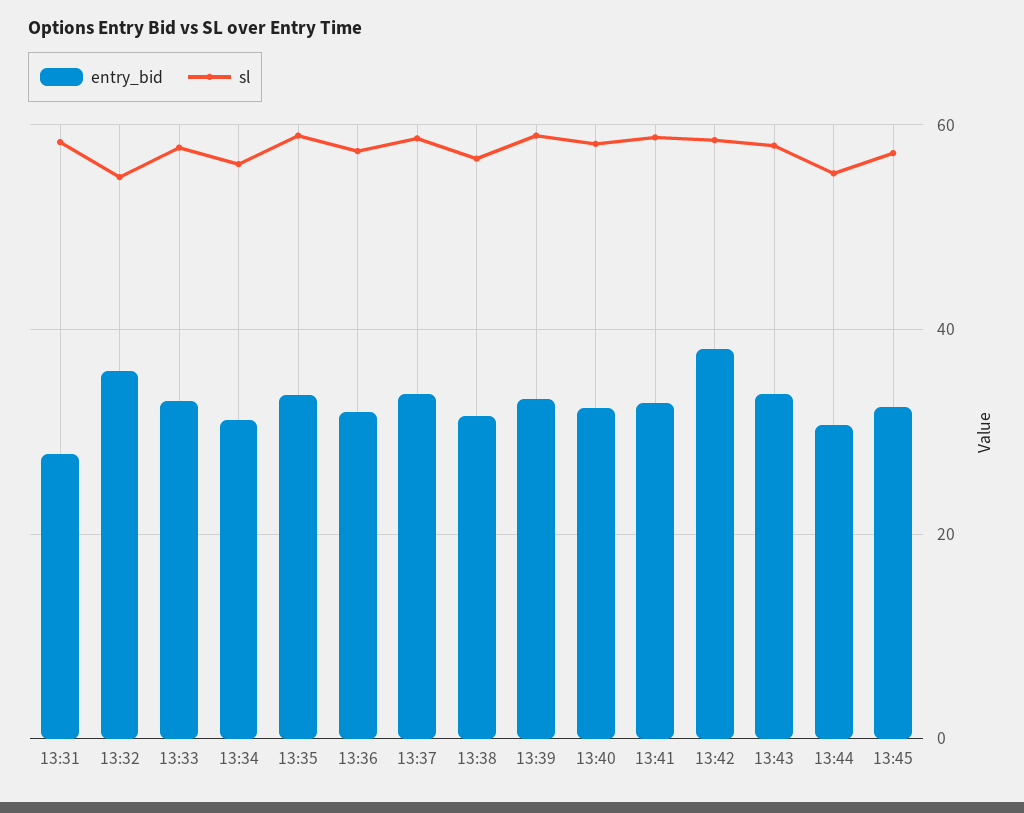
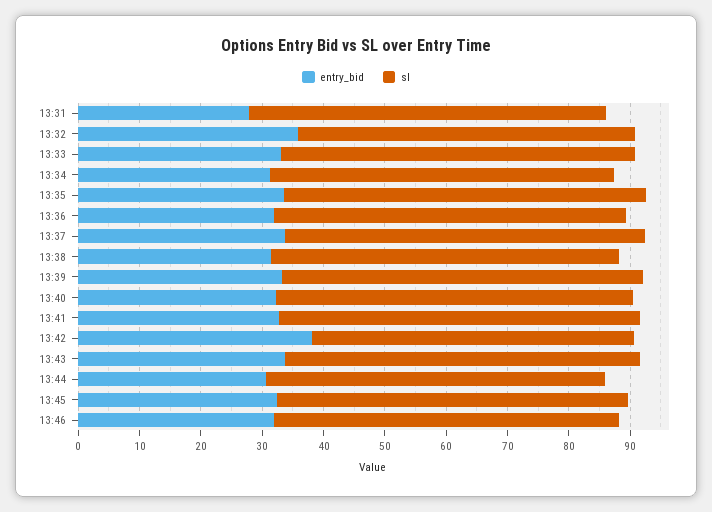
sl, 13:42: 58 -> 52
entry_bid, 13:46: none -> 32
sl, 13:46: none -> 56

